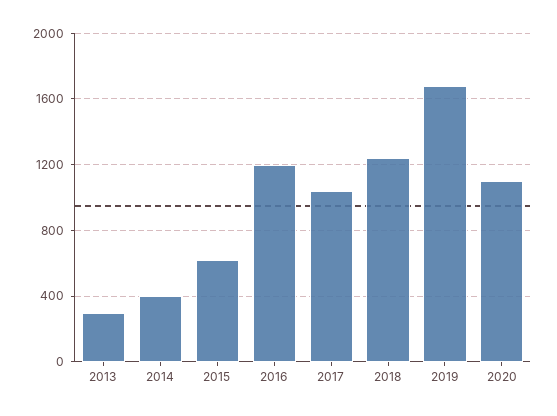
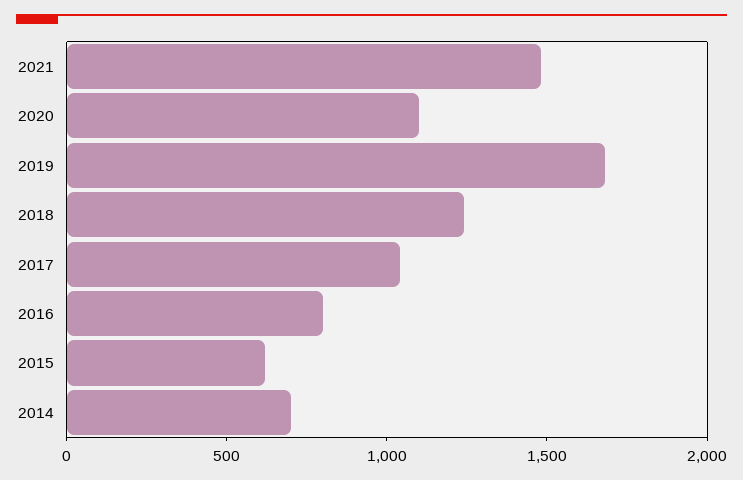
2013: 300 -> none
2014: 400 -> 700
2016: 1200 -> 800
2021: none -> 1500

